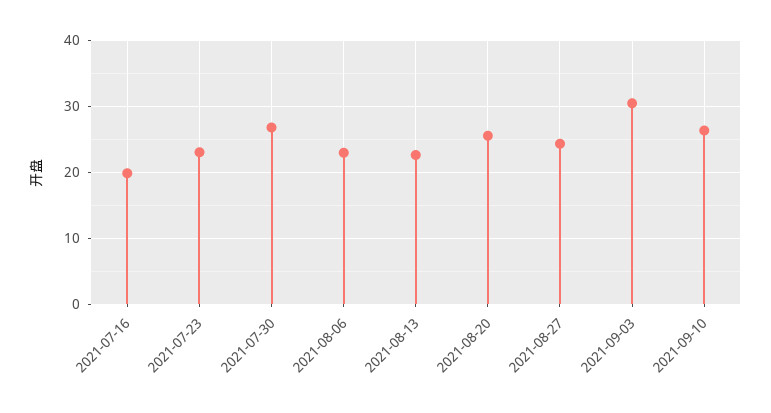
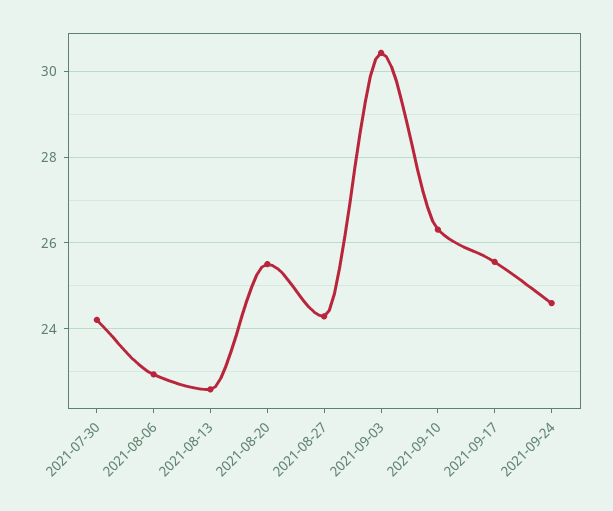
2021-07-16: 20 -> none
2021-07-23: 23 -> none
2021-07-30: 27 -> 24.2
2021-09-17: none -> 25.6
2021-09-24: none -> 24.6

